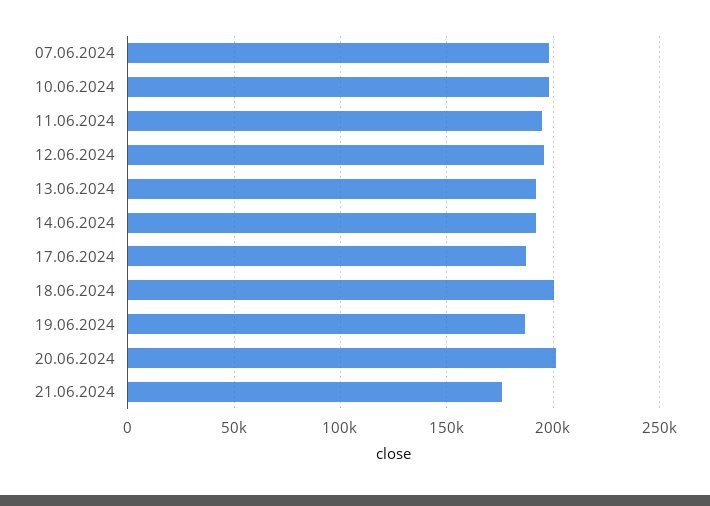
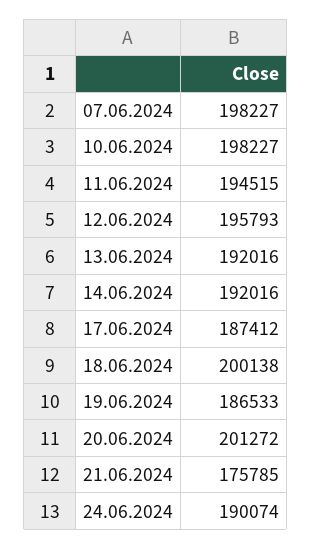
24.06.2024: none -> 190074

